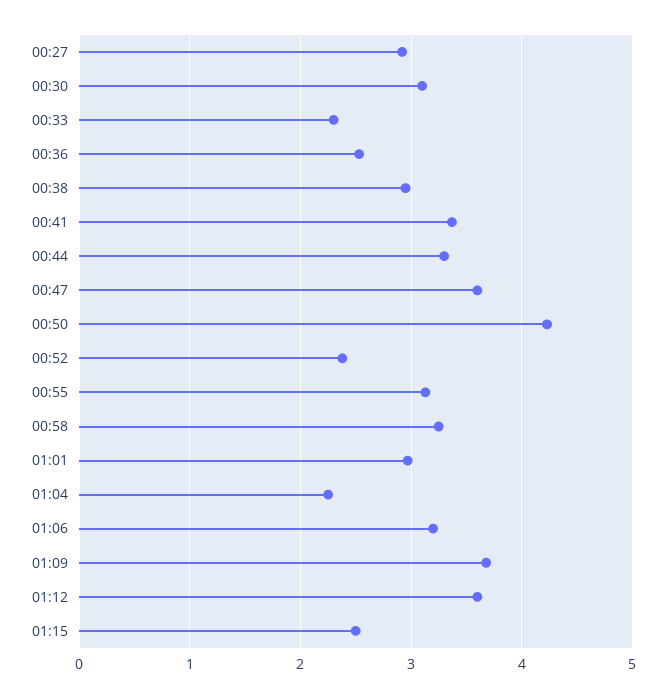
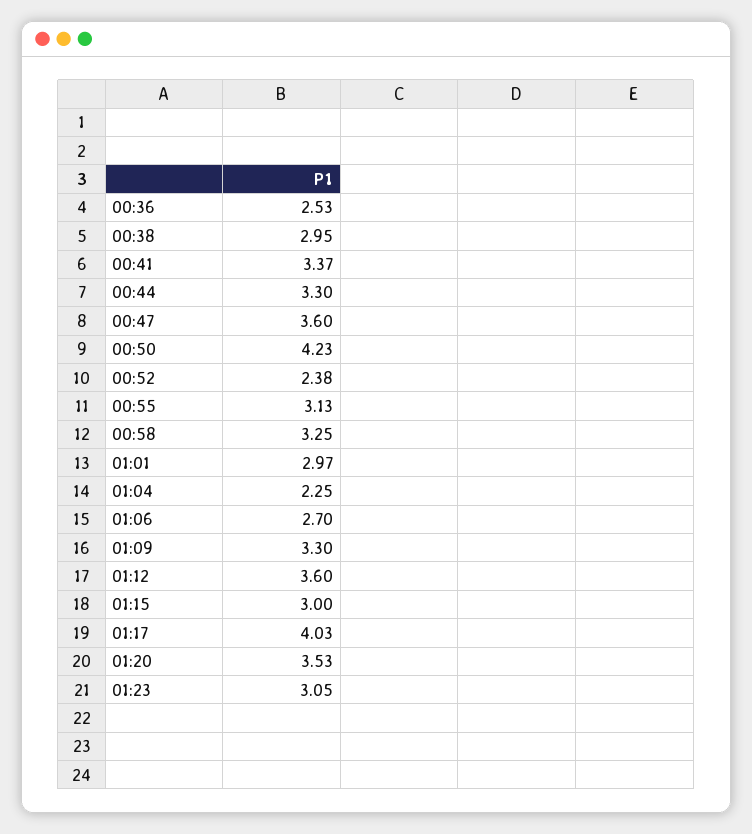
00:27: 2.9 -> none
00:30: 3.1 -> none
00:33: 2.3 -> none
01:06: 3.2 -> 2.7
01:09: 3.7 -> 3.3
01:15: 2.5 -> 3
01:17: none -> 4.03
01:20: none -> 3.53
01:23: none -> 3.05

